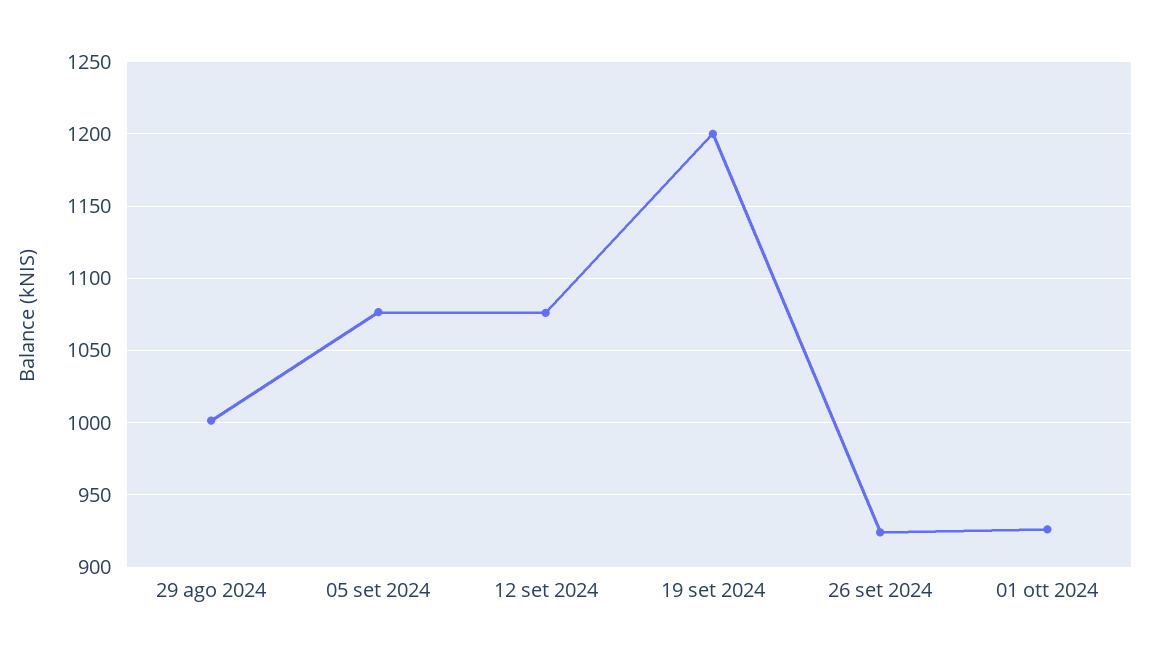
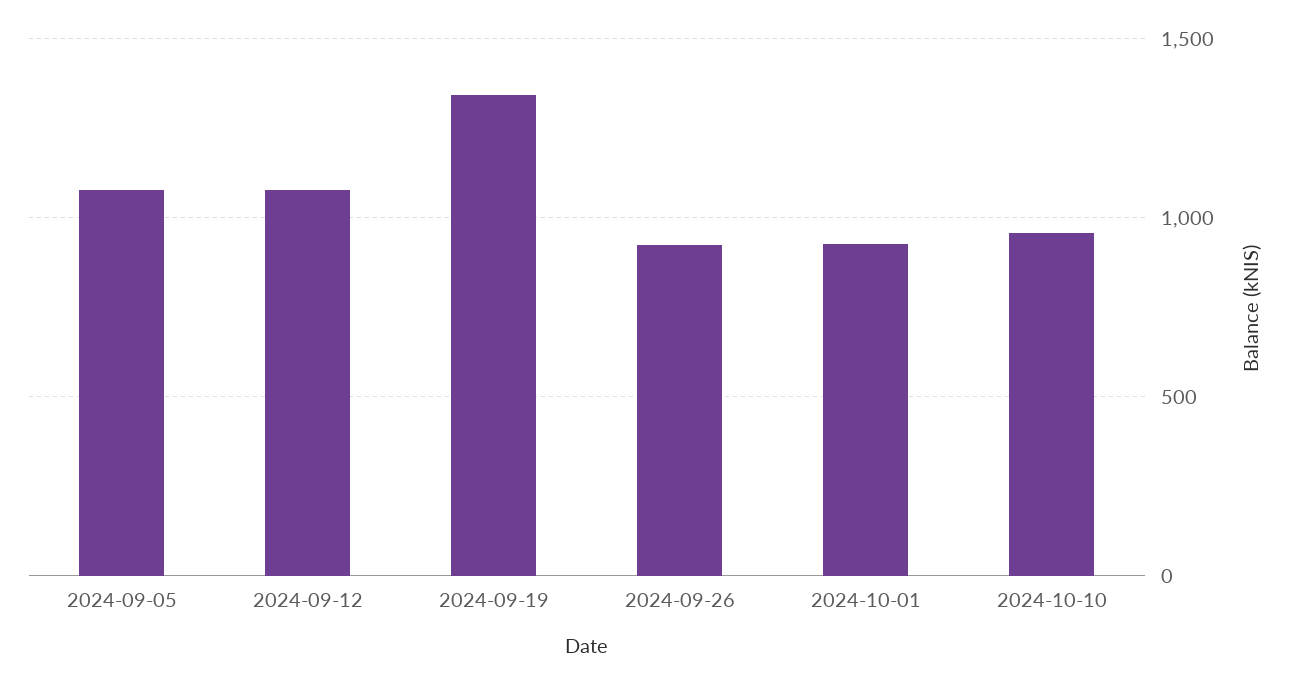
29 ago 2024: 1000 -> none
19 set 2024: 1200 -> 1350
2024-10-10: none -> 950

